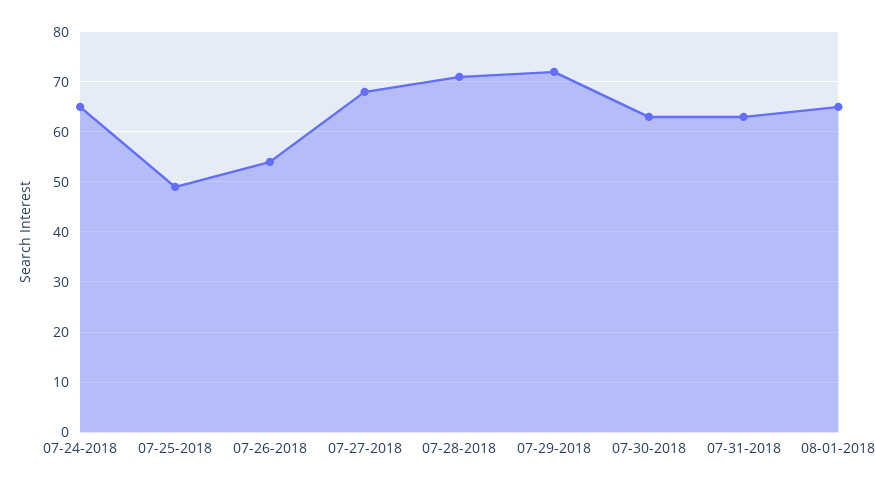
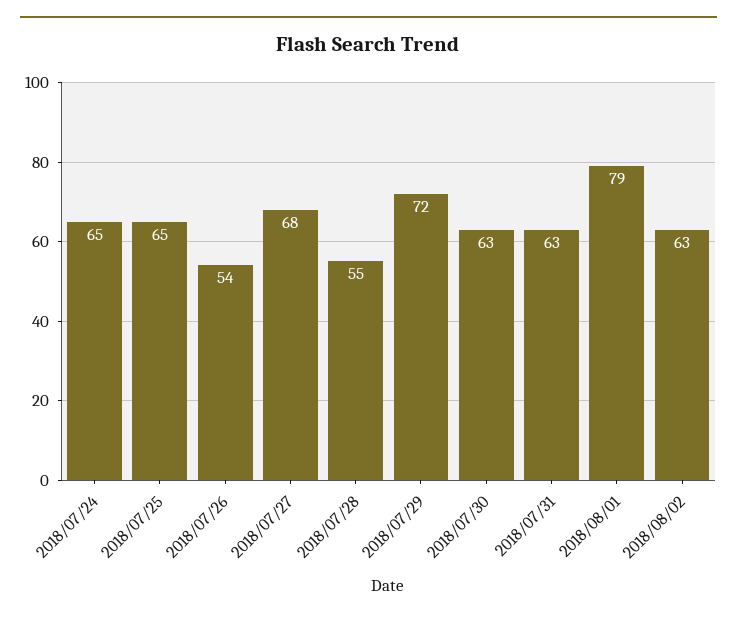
07-25-2018: 50 -> 65
07-28-2018: 70 -> 55
08-01-2018: 65 -> 79
2018/08/02: none -> 63

